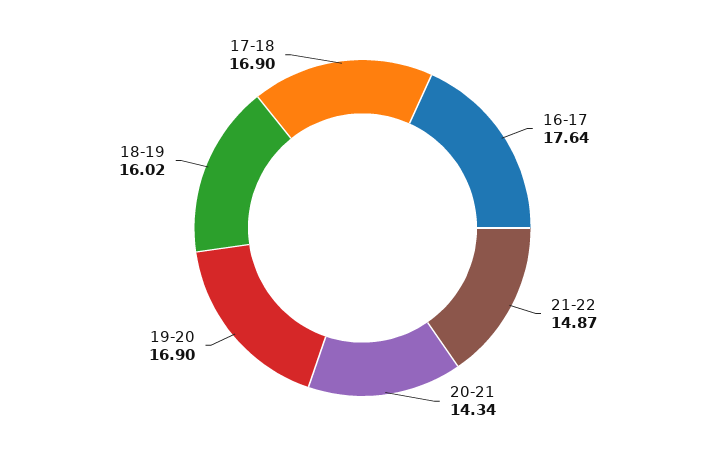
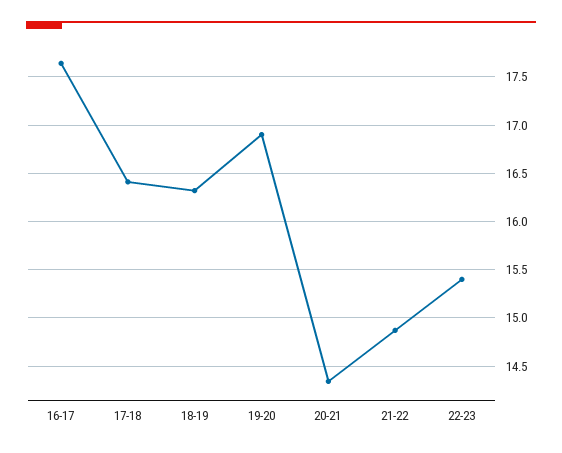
18-19: 16.02 -> 16.3
17-18: 16.9 -> 16.4
22-23: none -> 15.4

